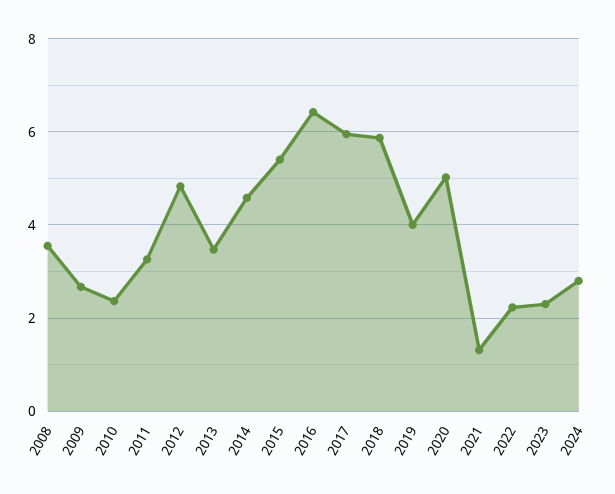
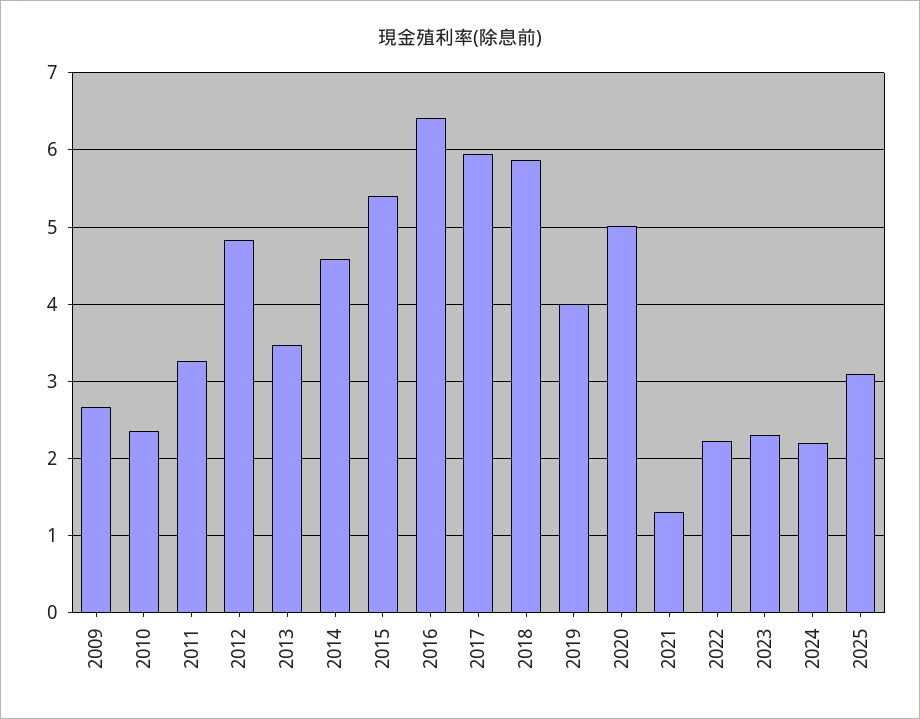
2008: 3.6 -> none
2024: 2.8 -> 2.2
2025: none -> 3.1

